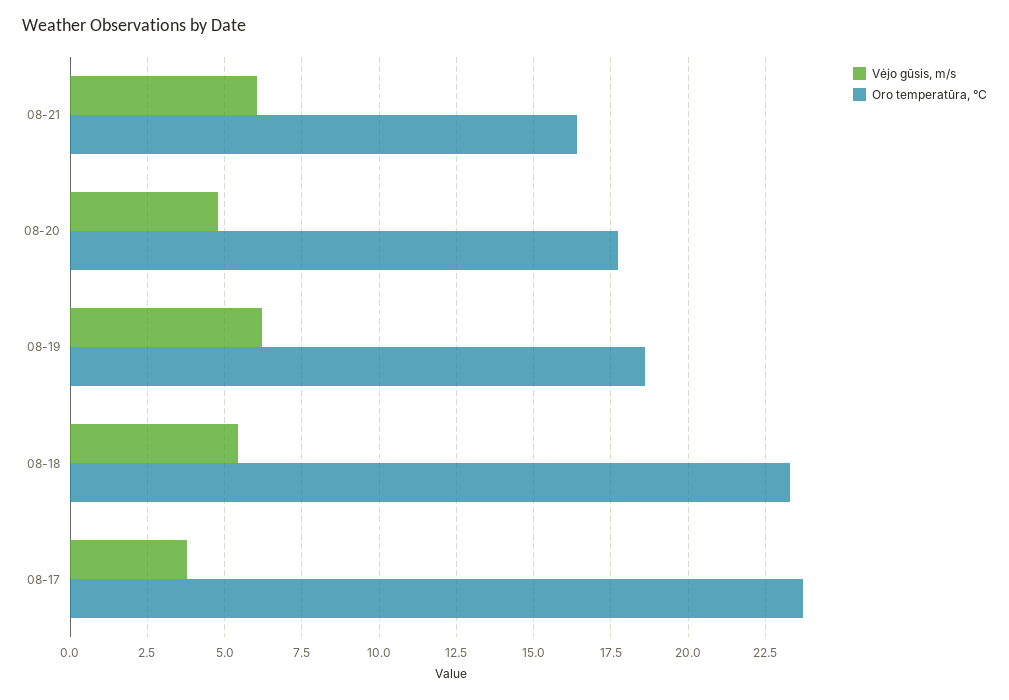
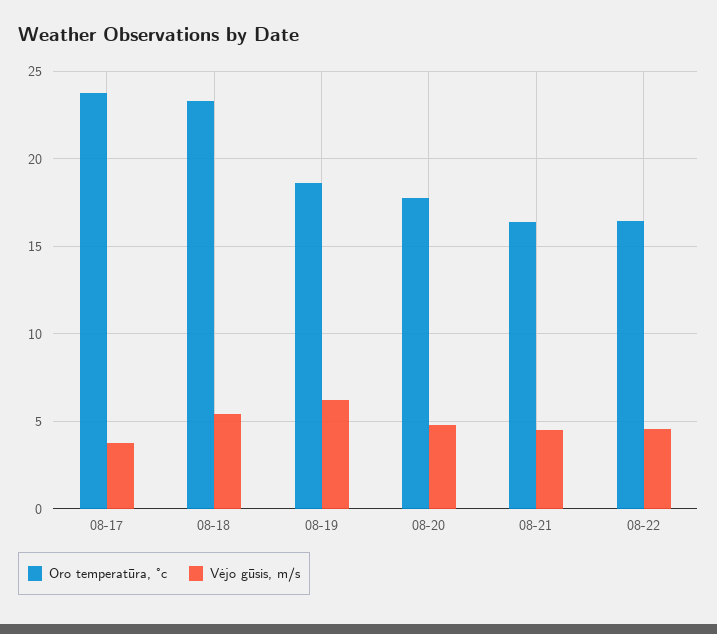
Vėjo gūsis, m/s, 08-21: 6 -> 4.5
Oro temperatūra, °C, 08-22: none -> 16.5
Vėjo gūsis, m/s, 08-22: none -> 4.5

